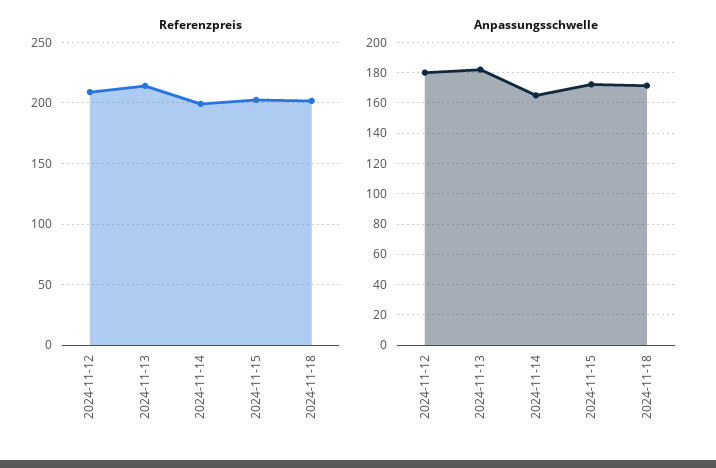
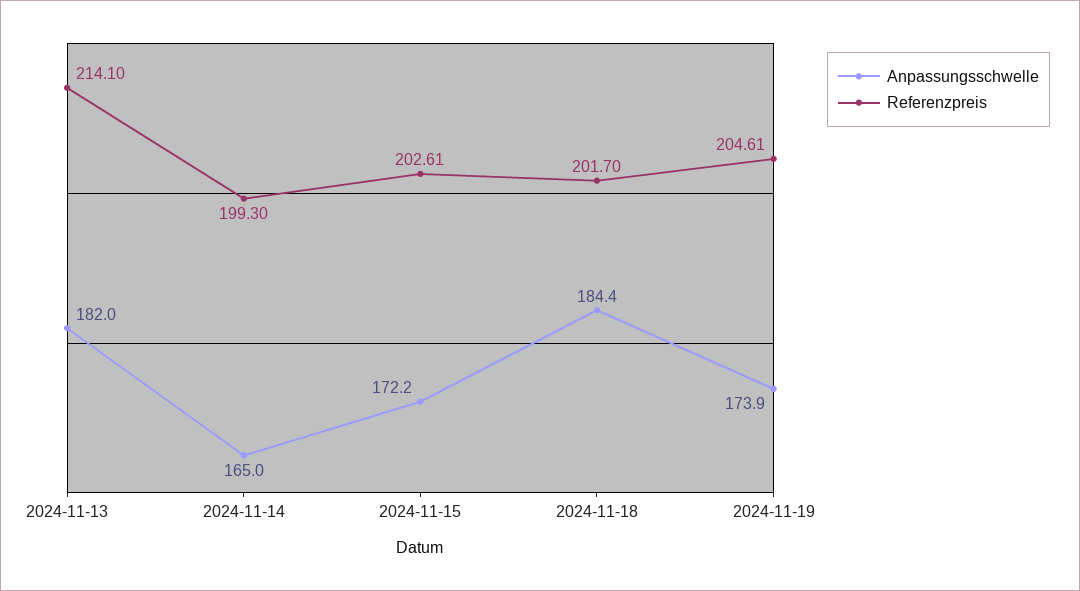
Referenzpreis, 2024-11-12: 210 -> none
Anpassungsschwelle, 2024-11-12: 180 -> none
Anpassungsschwelle, 2024-11-18: 170 -> 184.4
Anpassungsschwelle, 2024-11-19: none -> 173.9
Referenzpreis, 2024-11-19: none -> 204.61

